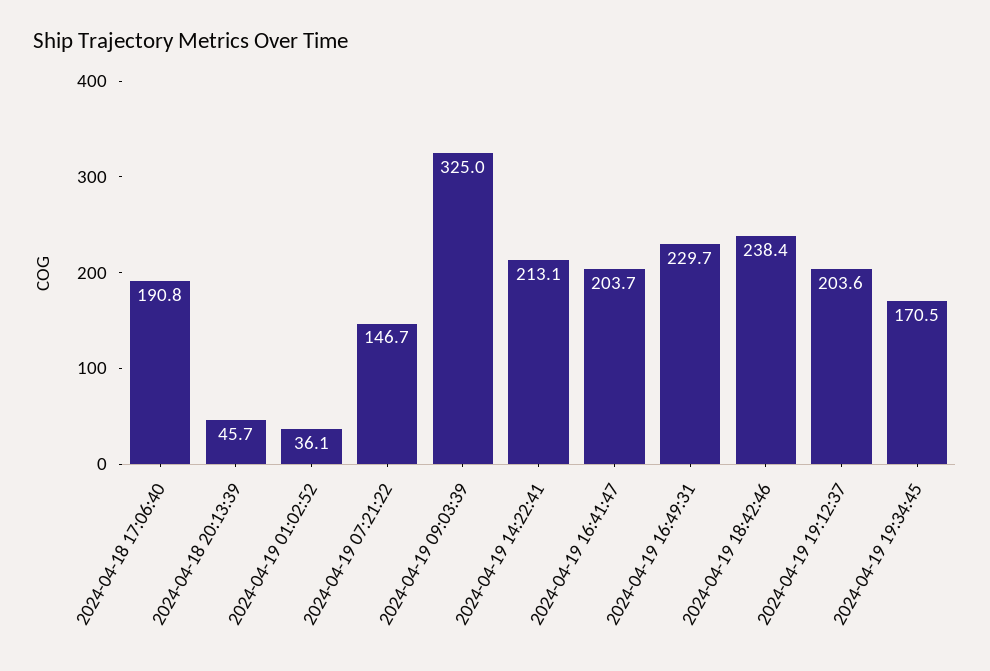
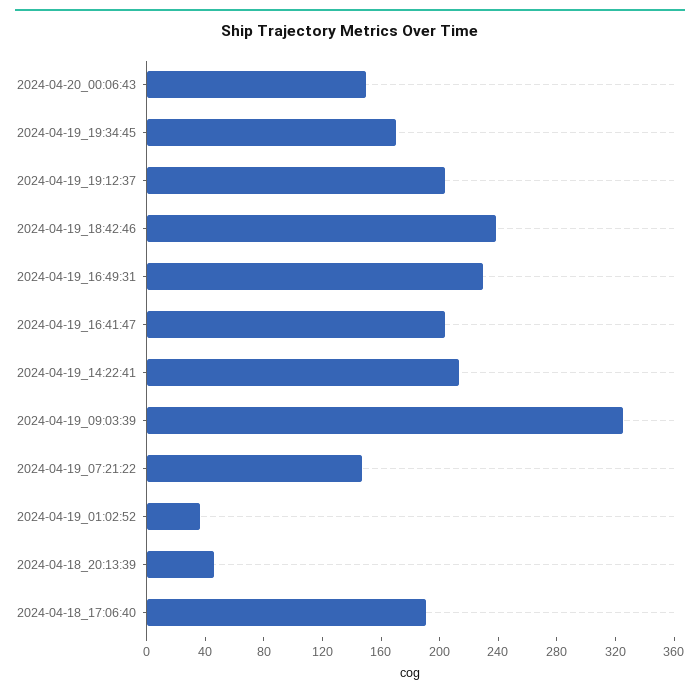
2024-04-20_00:06:43: none -> 150

